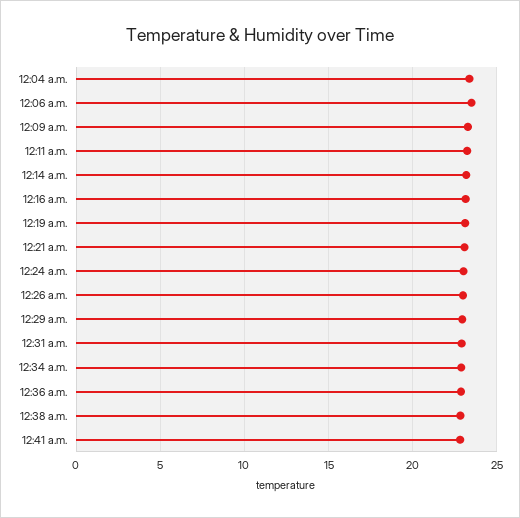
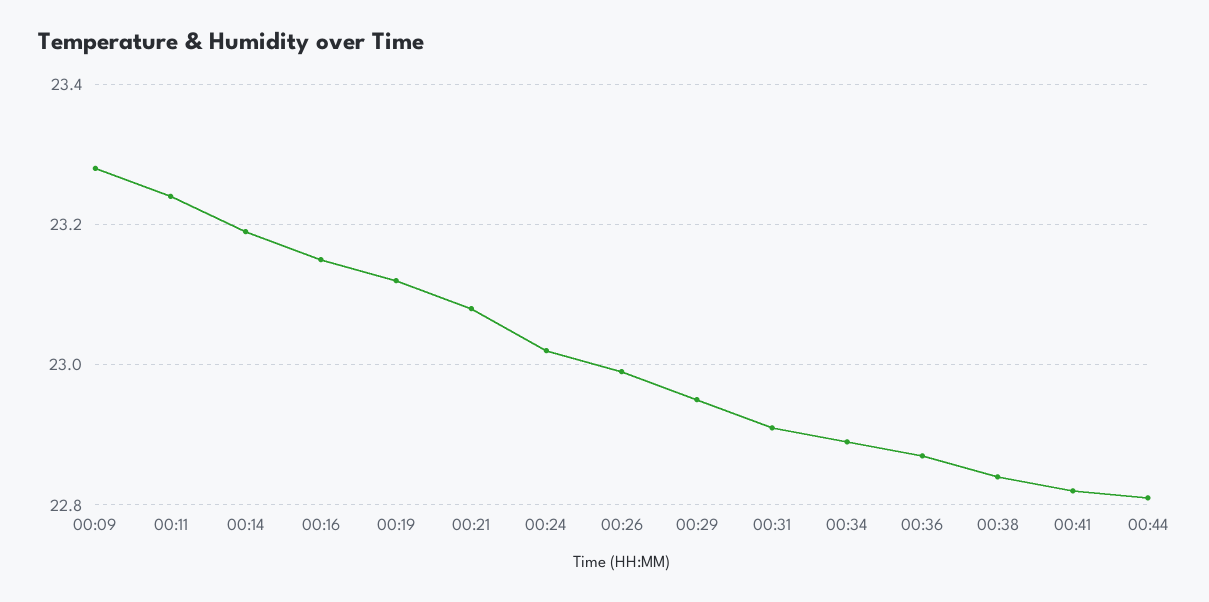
12:04 a.m.: 23.5 -> none
12:06 a.m.: 23.5 -> none
00:44: none -> 22.8

